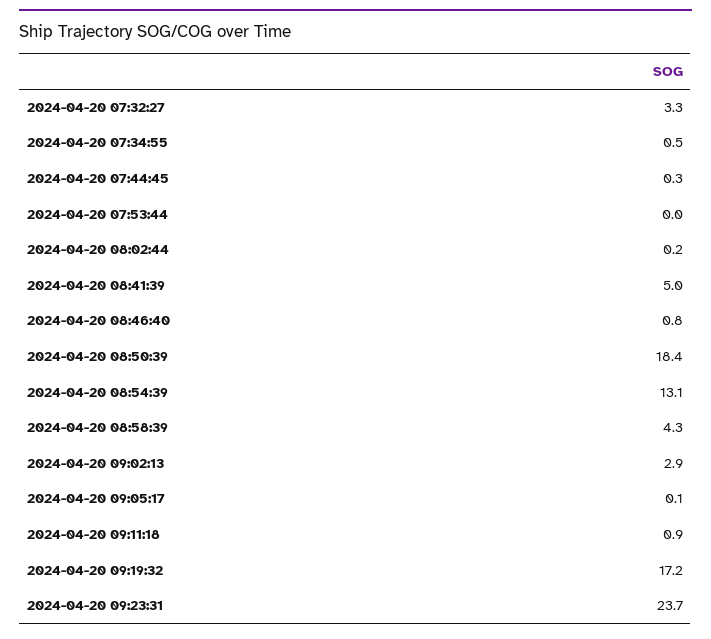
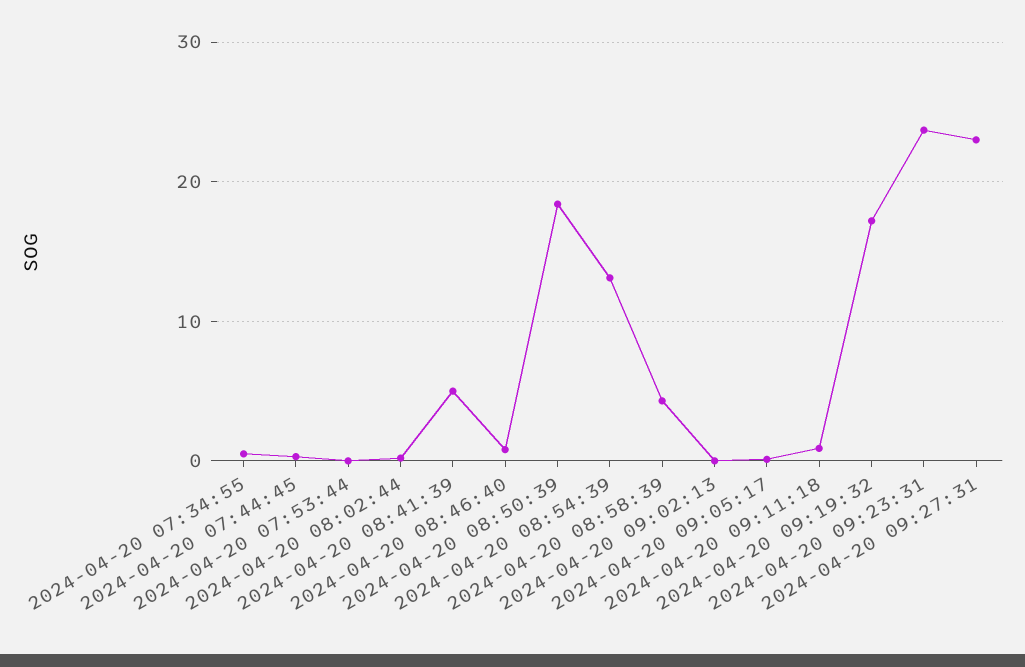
2024-04-20 07:32:27: 3.3 -> none
2024-04-20 09:02:13: 2.9 -> 0
2024-04-20 09:27:31: none -> 23

